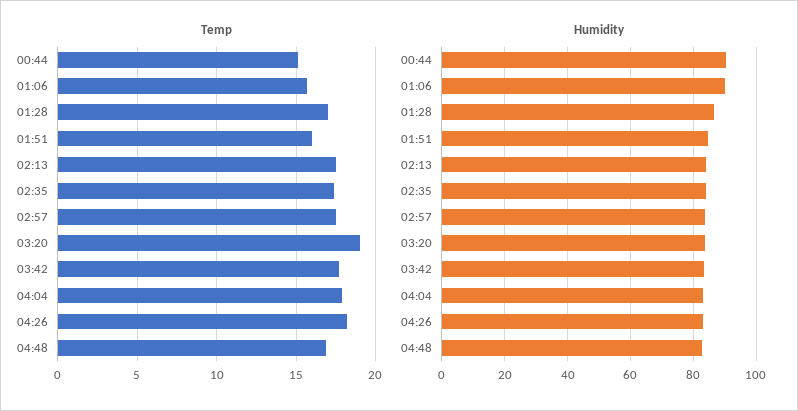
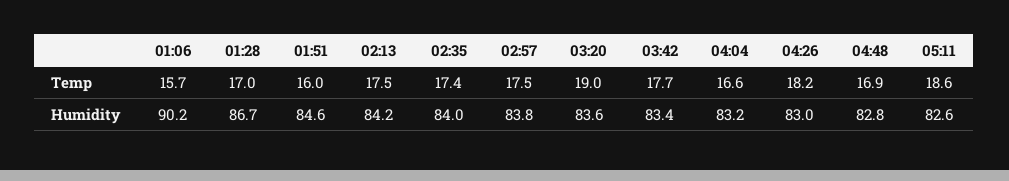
Temp, 00:44: 15 -> none
Temp, 04:04: 18 -> 16.6
Humidity, 00:44: 90 -> none
Temp, 05:11: none -> 18.6
Humidity, 05:11: none -> 82.6

